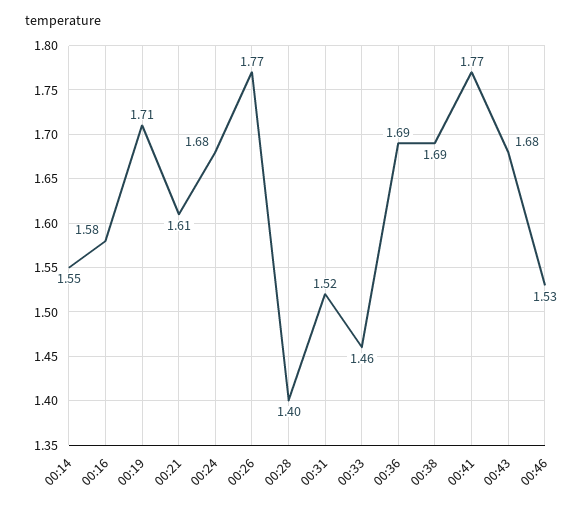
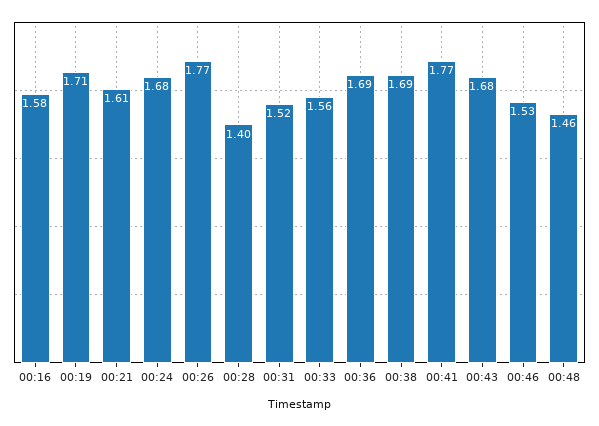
00:14: 1.55 -> none
00:33: 1.46 -> 1.56
00:48: none -> 1.46

